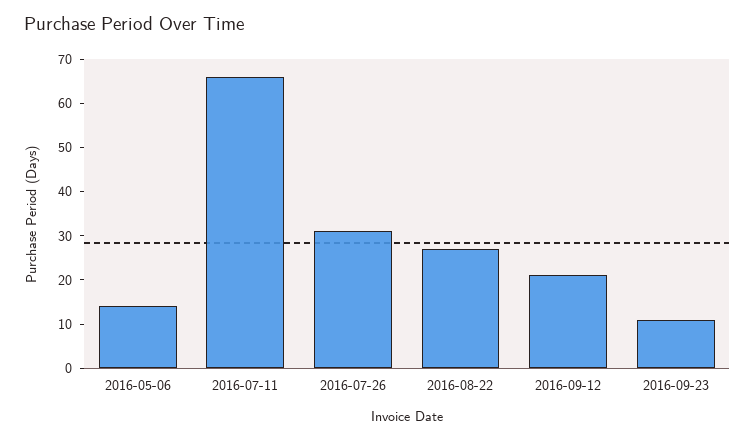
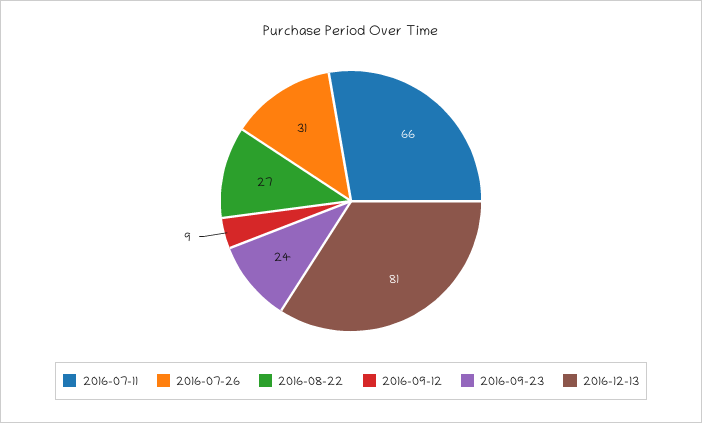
2016-05-06: 15 -> none
2016-09-12: 20 -> 9
2016-09-23: 10 -> 24
2016-12-13: none -> 81

